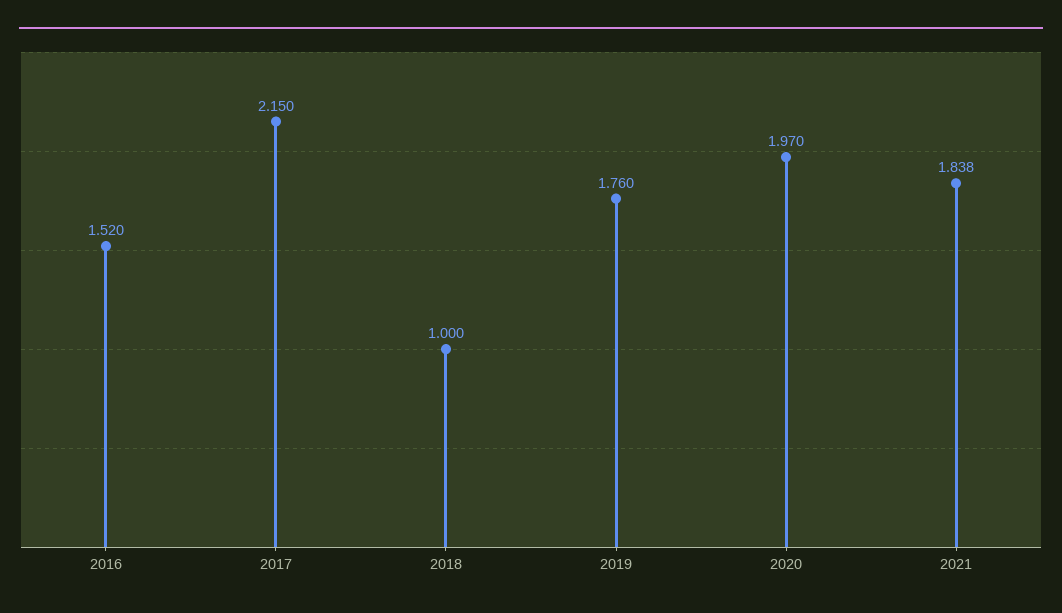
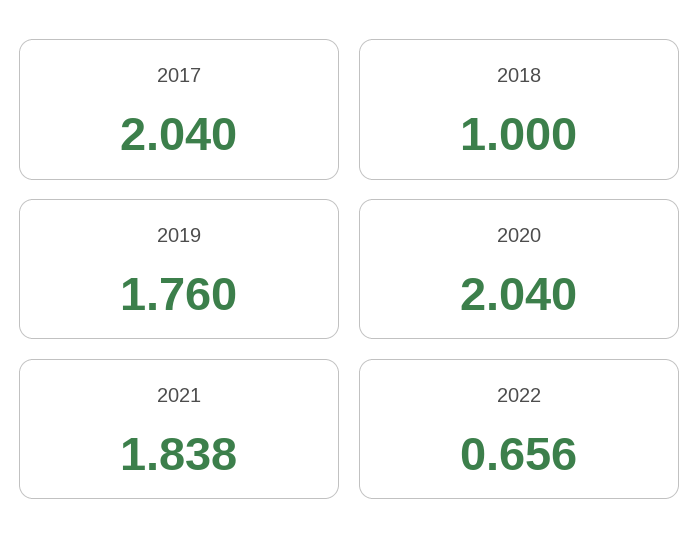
2016: 1.52 -> none
2017: 2.15 -> 2.04
2020: 1.97 -> 2.04
2022: none -> 0.656

